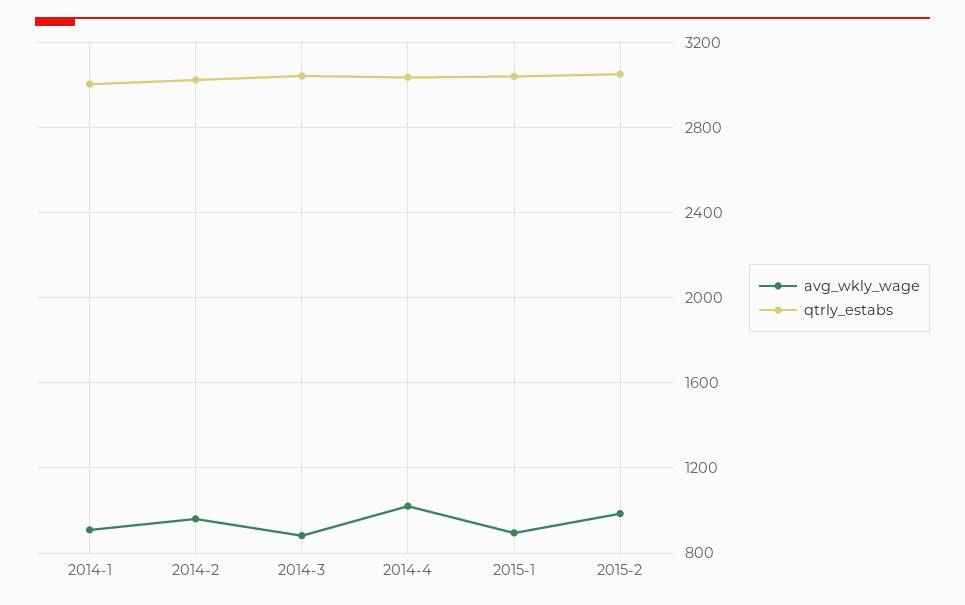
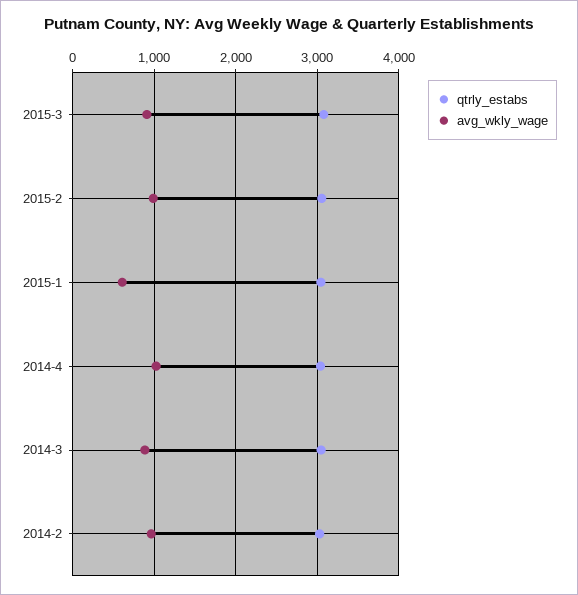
avg_wkly_wage, 2014-1: 900 -> none
qtrly_estabs, 2014-1: 3000 -> none
avg_wkly_wage, 2015-1: 900 -> 600
qtrly_estabs, 2015-3: none -> 3100
avg_wkly_wage, 2015-3: none -> 900

